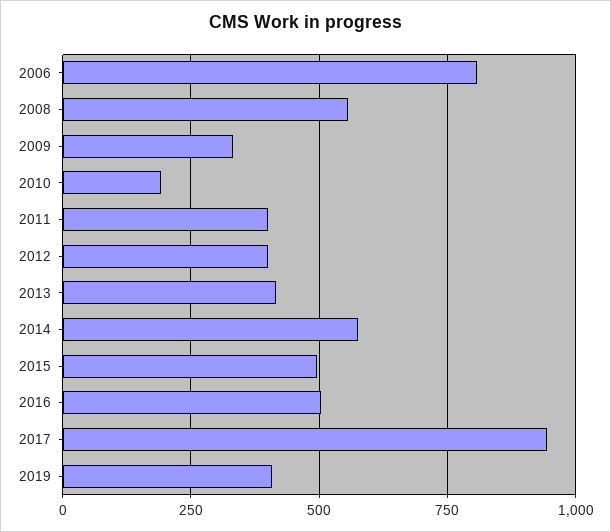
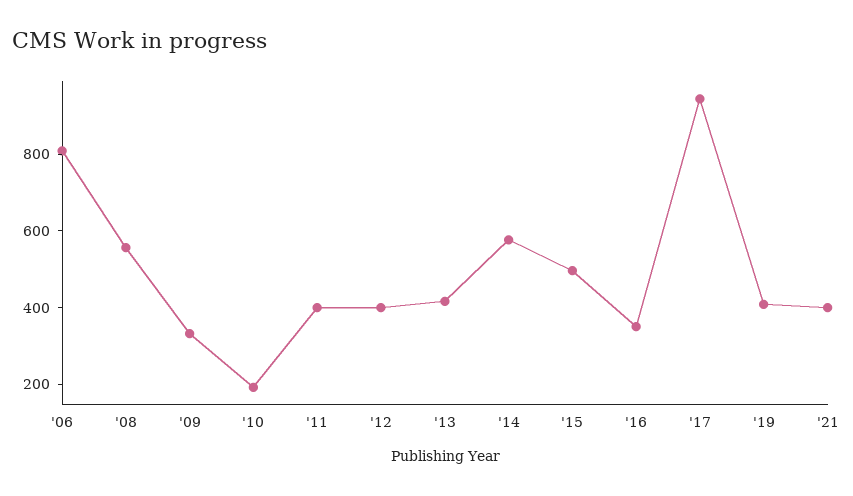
2016: 500 -> 350
'21: none -> 400

